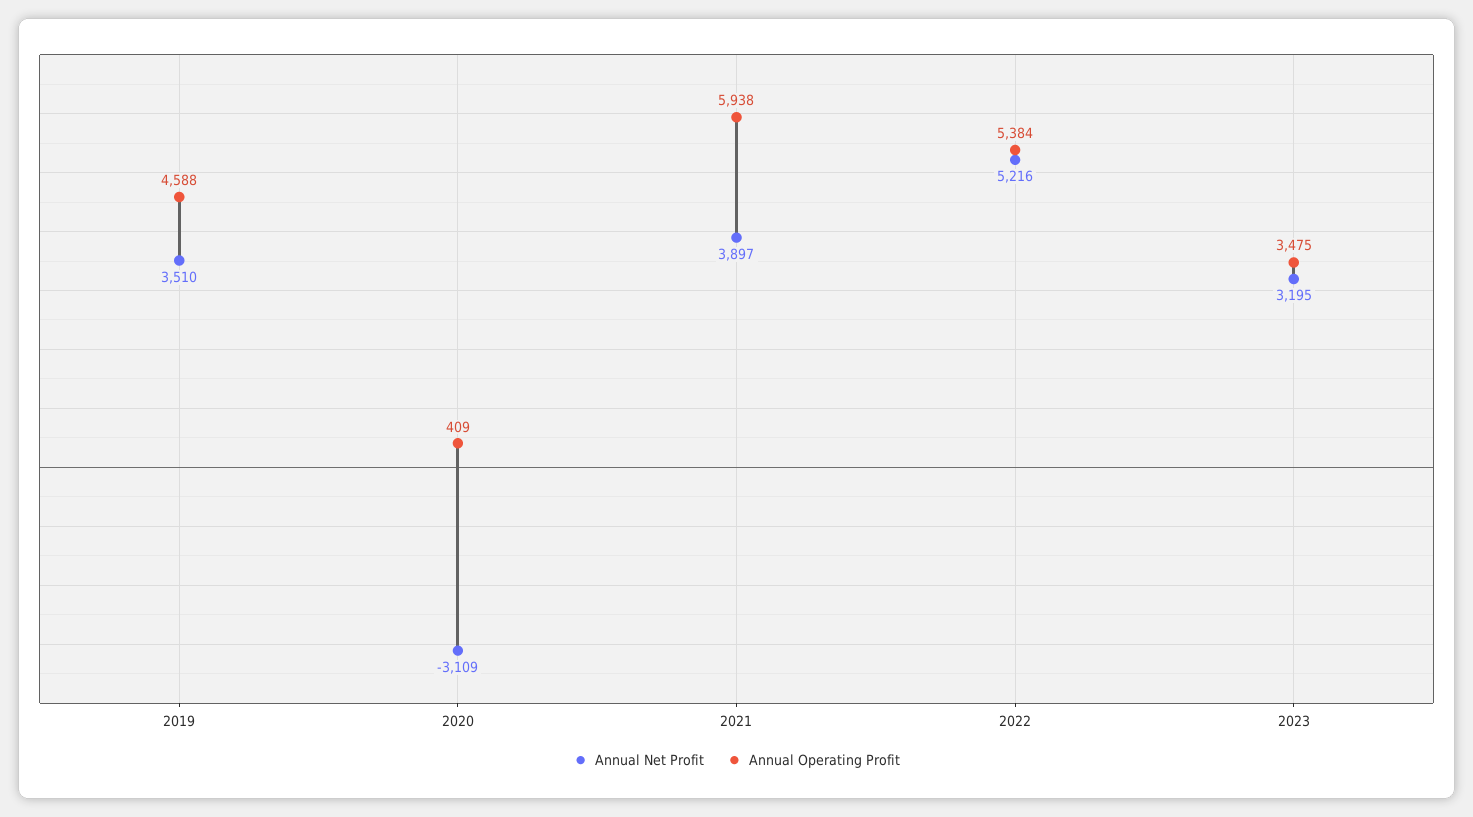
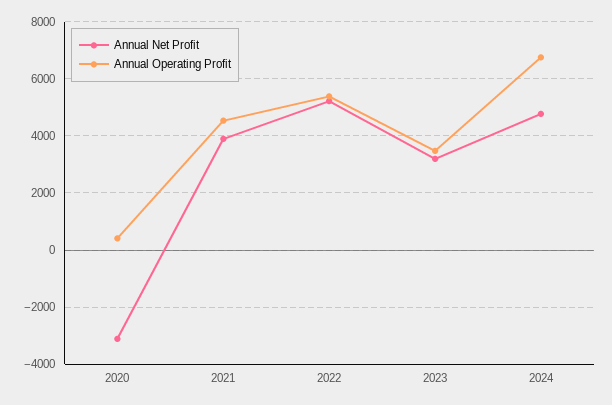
Annual Net Profit, 2019: 3510 -> none
Annual Operating Profit, 2019: 4588 -> none
Annual Operating Profit, 2021: 5938 -> 4500
Annual Net Profit, 2024: none -> 4750
Annual Operating Profit, 2024: none -> 6750

